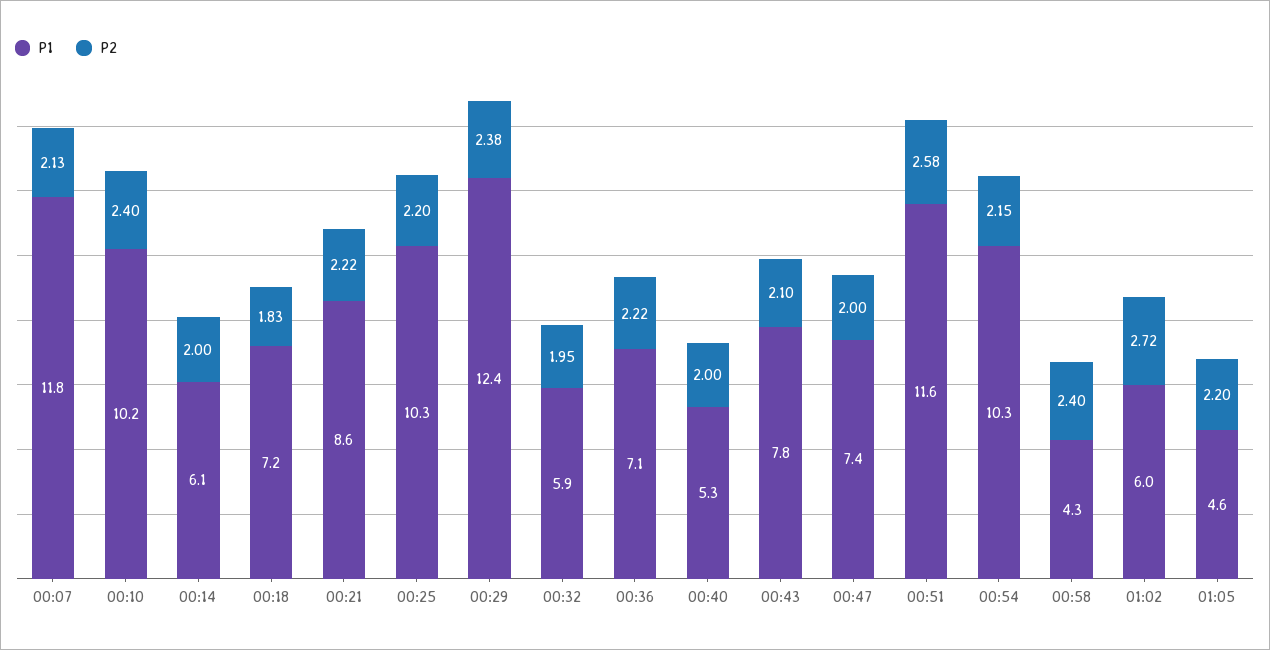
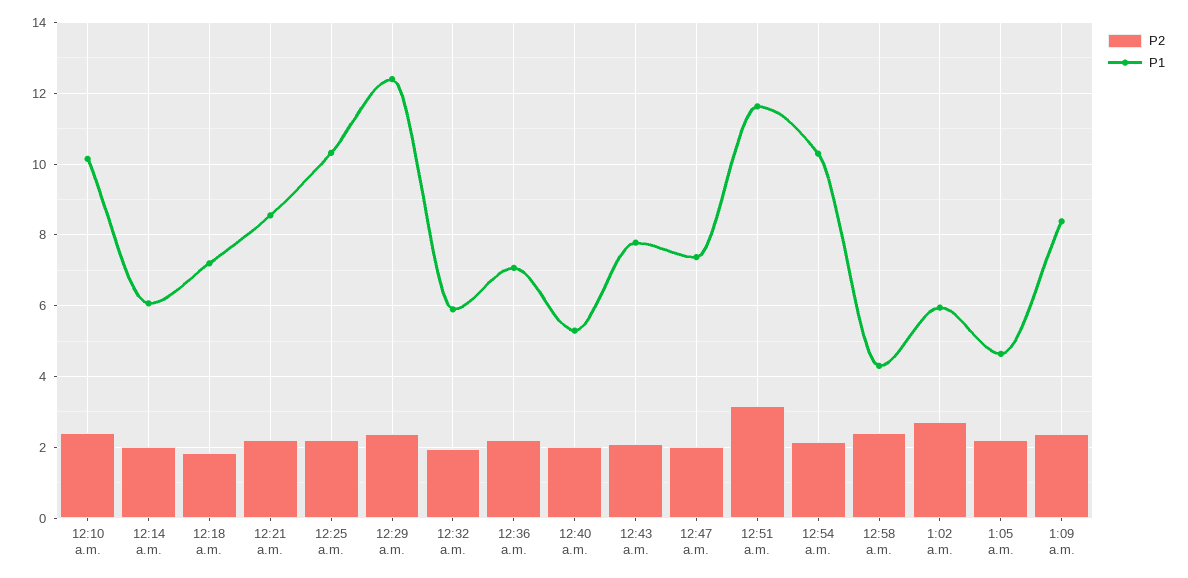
P1, 00:07: 11.8 -> none
P2, 00:07: 2.13 -> none
P2, 00:51: 2.58 -> 3.2
P2, 1:09 a.m.: none -> 2.4
P1, 1:09 a.m.: none -> 8.4

